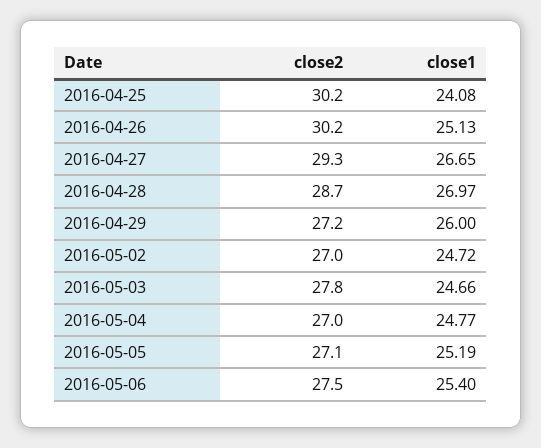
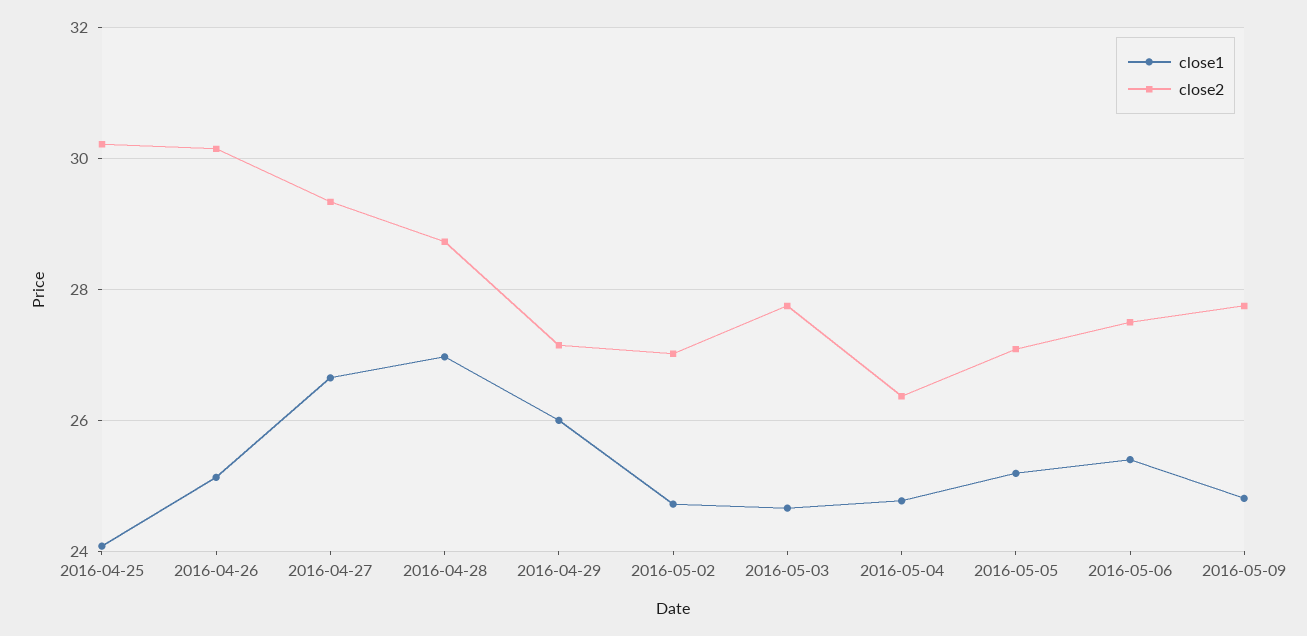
close2, 2016-05-04: 27 -> 26.4
close1, 2016-05-09: none -> 24.8
close2, 2016-05-09: none -> 27.8

